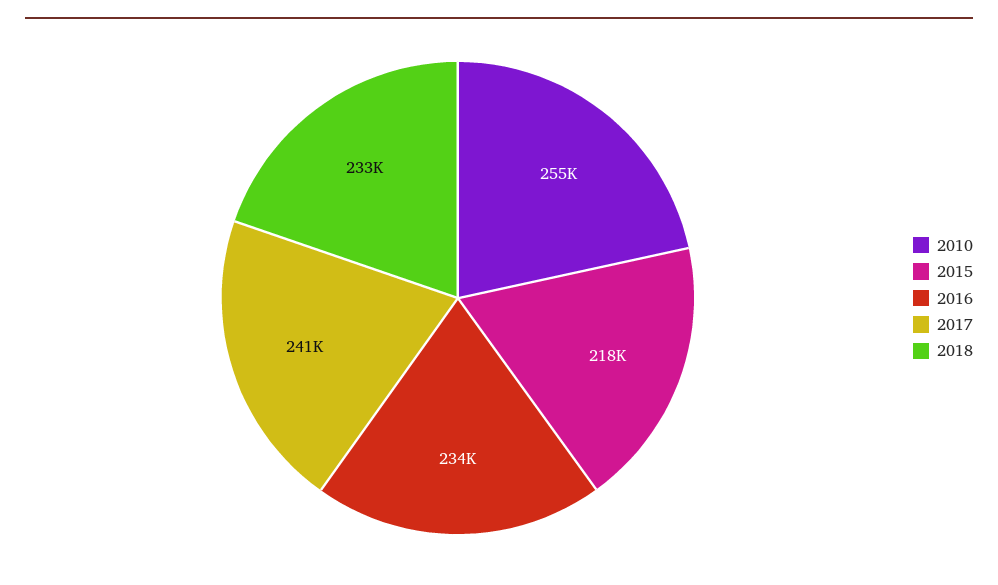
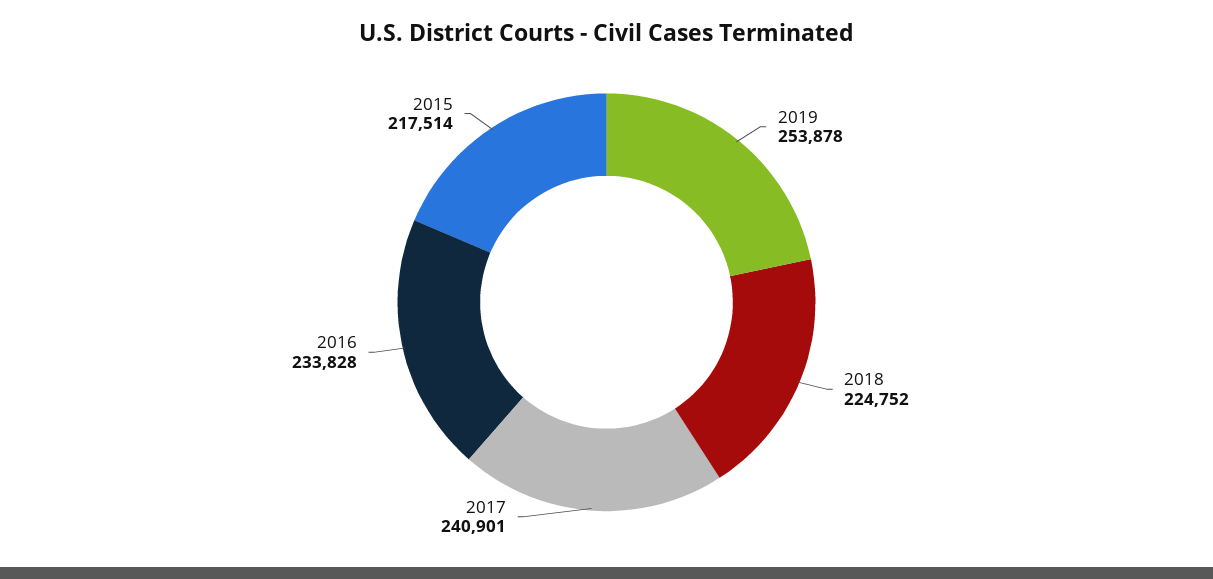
2010: 255000 -> none
2018: 233000 -> 224752
2019: none -> 253878

